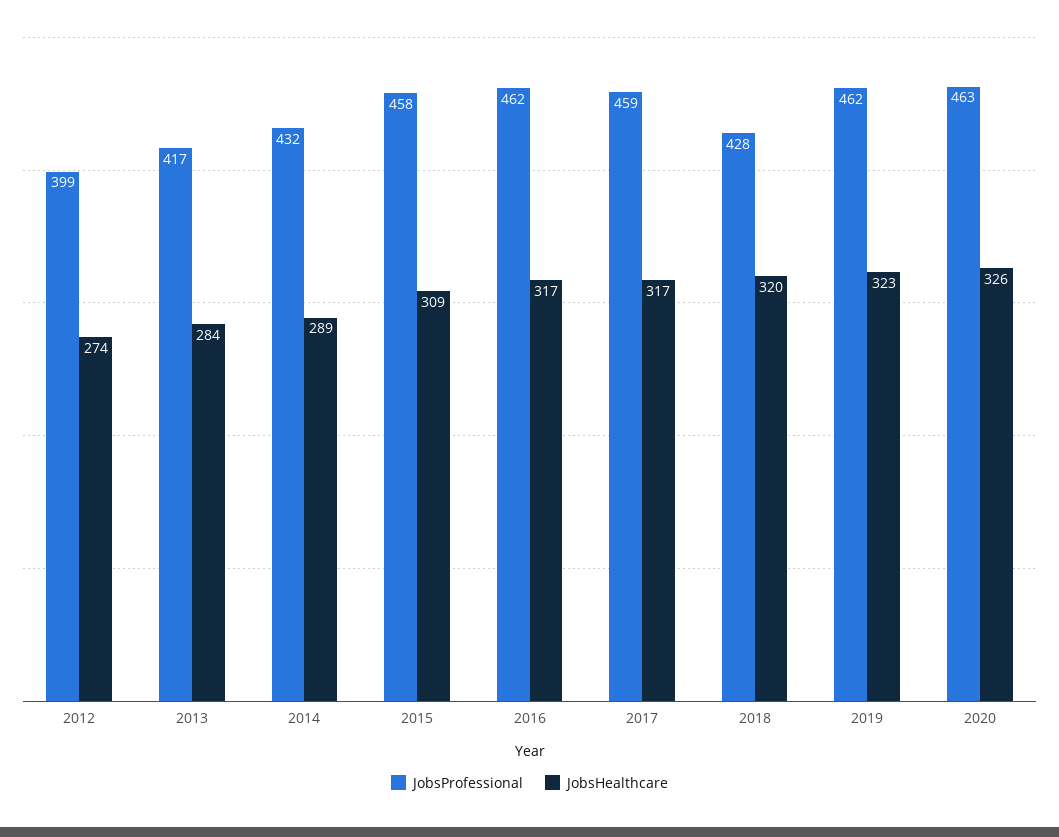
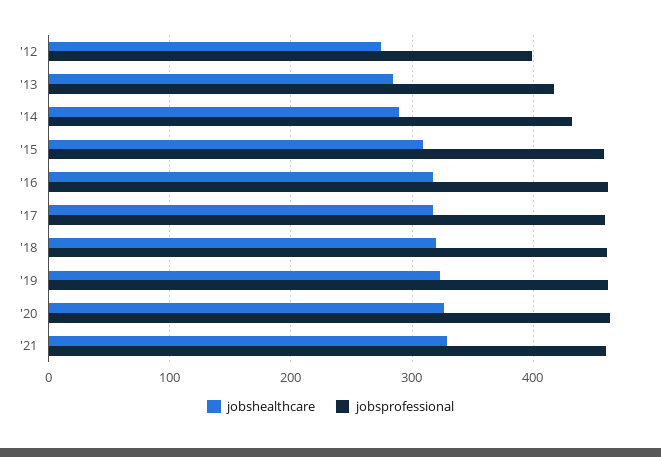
JobsProfessional, 2018: 428 -> 460
JobsHealthcare, '21: none -> 330
JobsProfessional, '21: none -> 460

